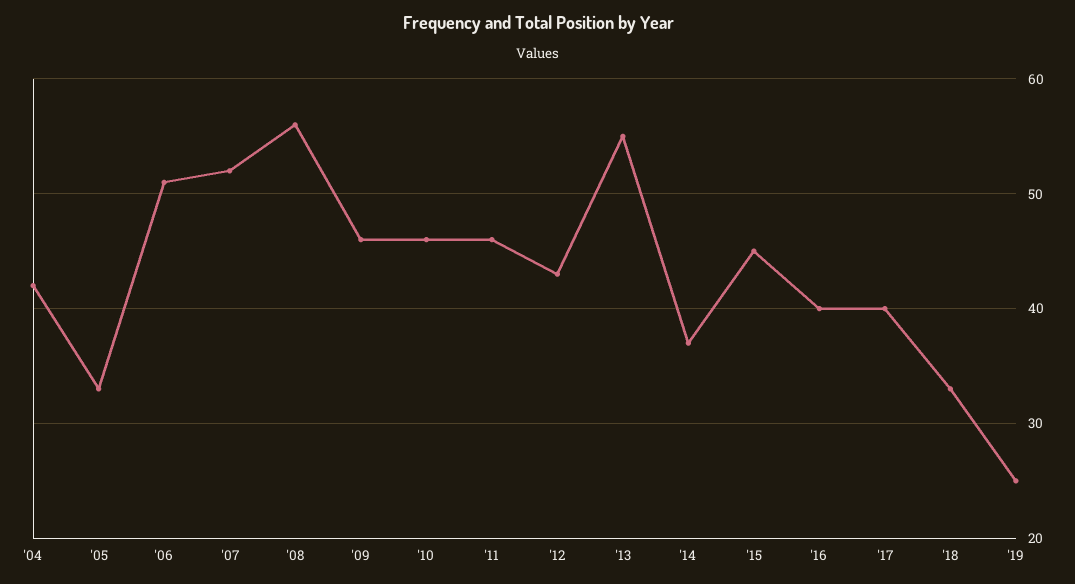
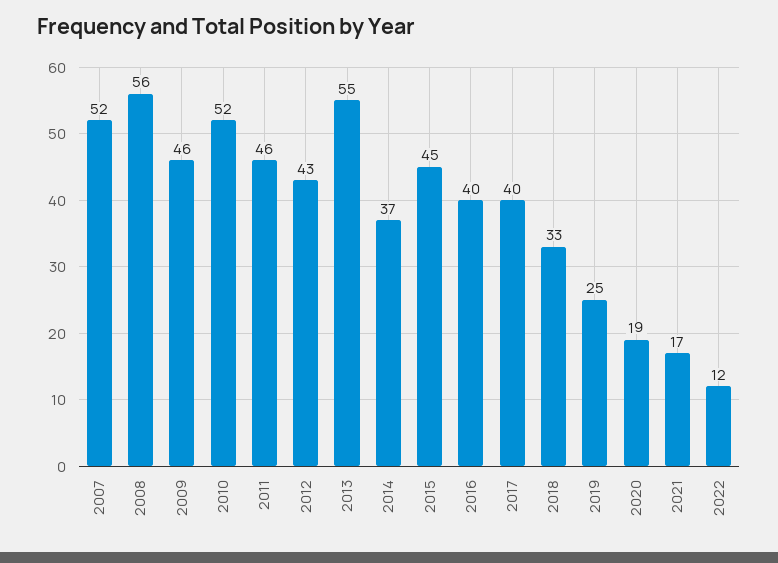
'04: 42 -> none
'05: 33 -> none
'06: 51 -> none
'10: 46 -> 52
2020: none -> 19
2021: none -> 17
2022: none -> 12

